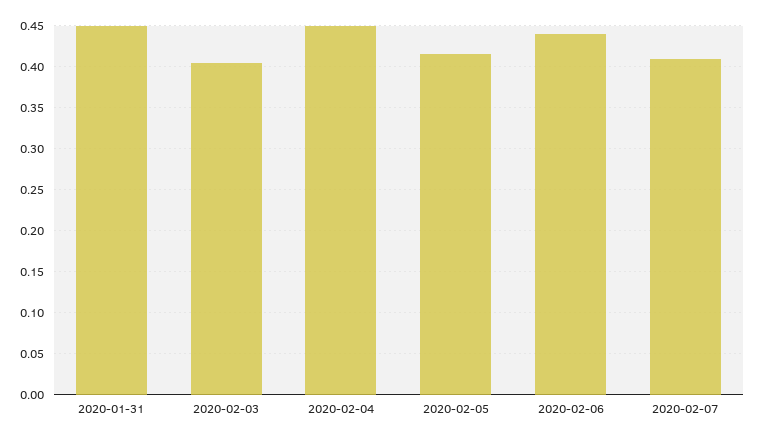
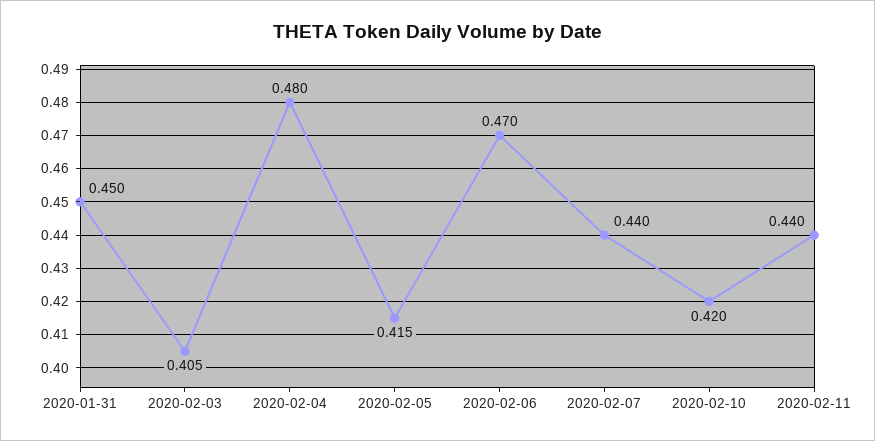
2020-02-04: 0.45 -> 0.48
2020-02-06: 0.44 -> 0.47
2020-02-07: 0.41 -> 0.44
2020-02-10: none -> 0.42
2020-02-11: none -> 0.44

